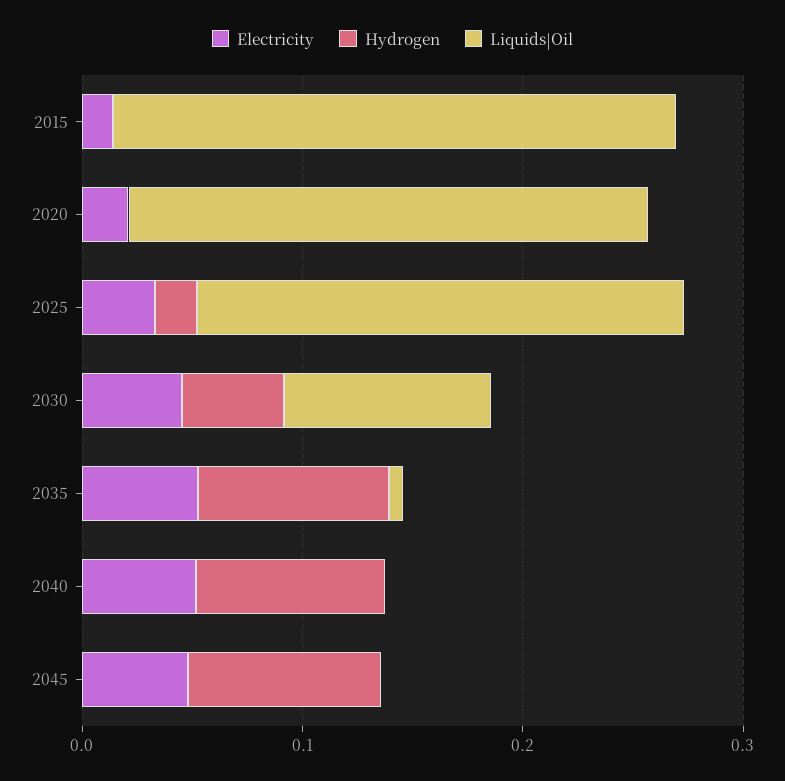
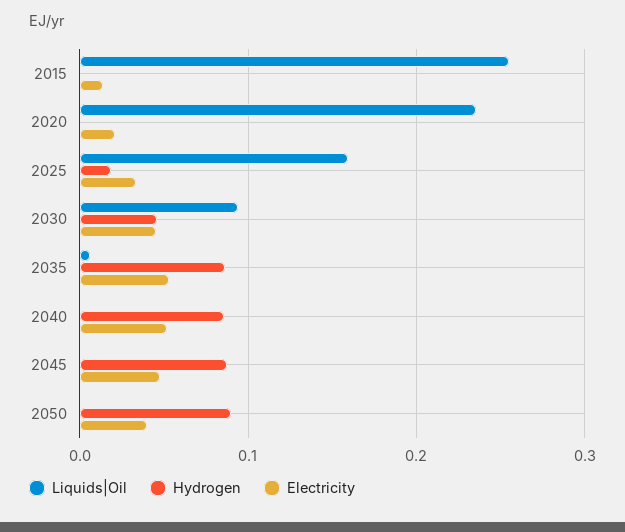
Liquids|Oil, 2025: 0.22 -> 0.16
Liquids|Oil, 2050: none -> 0
Hydrogen, 2050: none -> 0.09
Electricity, 2050: none -> 0.04

